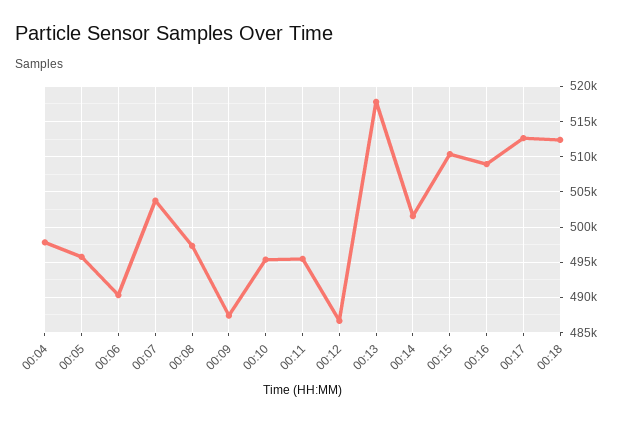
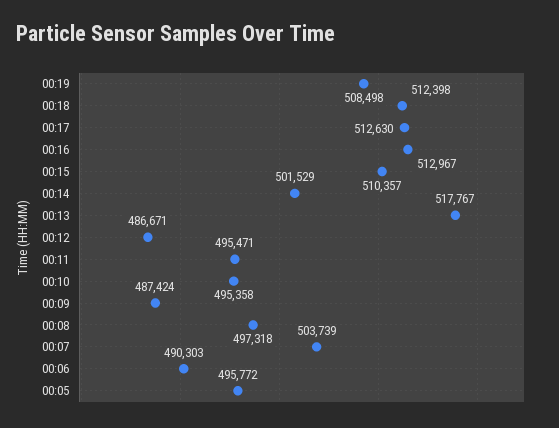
00:04: 498000 -> none
00:16: 509000 -> 512967
00:19: none -> 508498

